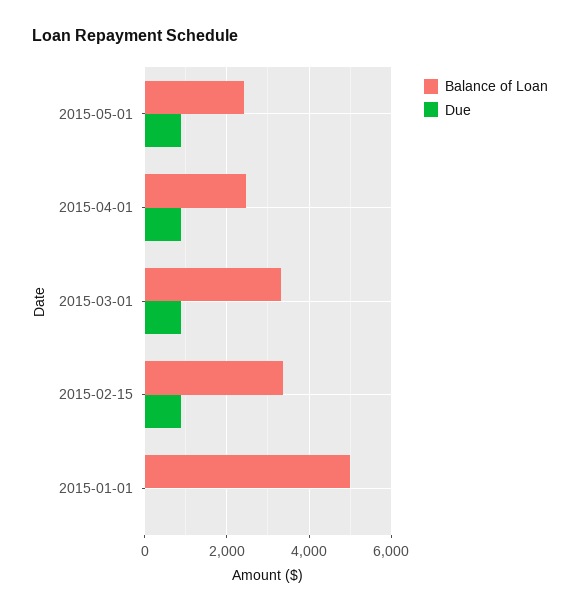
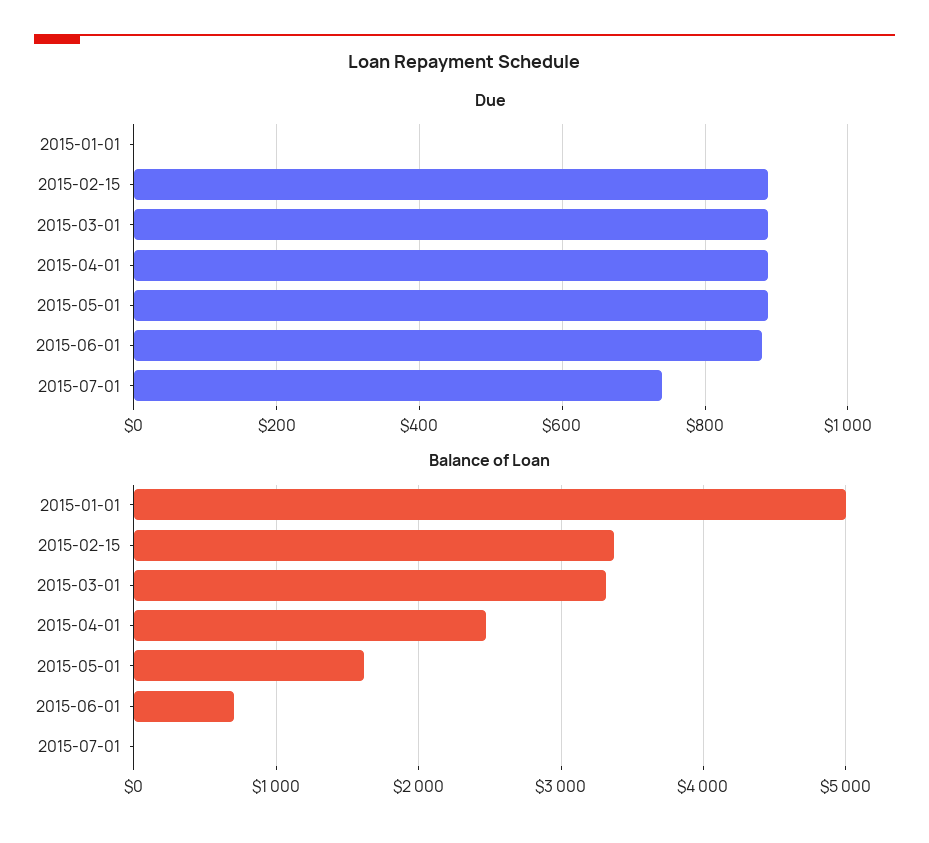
Balance of Loan, 2015-05-01: 2400 -> 1600
Due, 2015-06-01: none -> 880
Due, 2015-07-01: none -> 740
Balance of Loan, 2015-06-01: none -> 700
Balance of Loan, 2015-07-01: none -> 0

